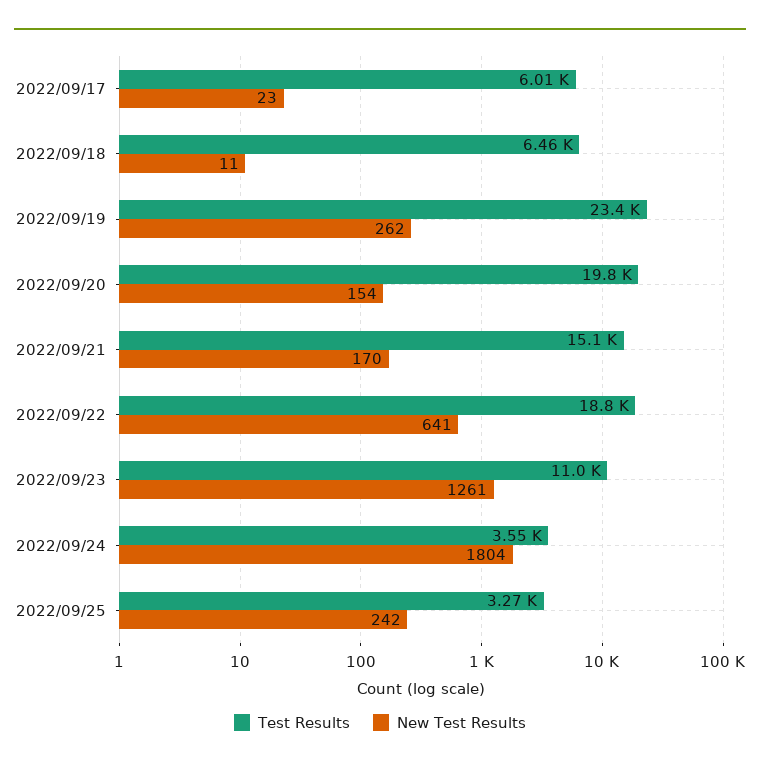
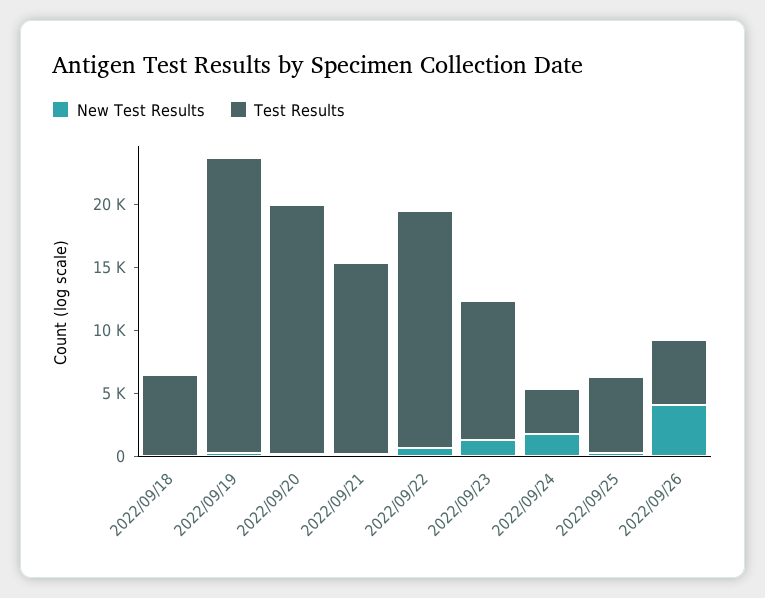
Test Results, 2022/09/17: 6010 -> none
New Test Results, 2022/09/17: 23 -> none
Test Results, 2022/09/25: 3270 -> 6000
New Test Results, 2022/09/26: none -> 4000
Test Results, 2022/09/26: none -> 5000

